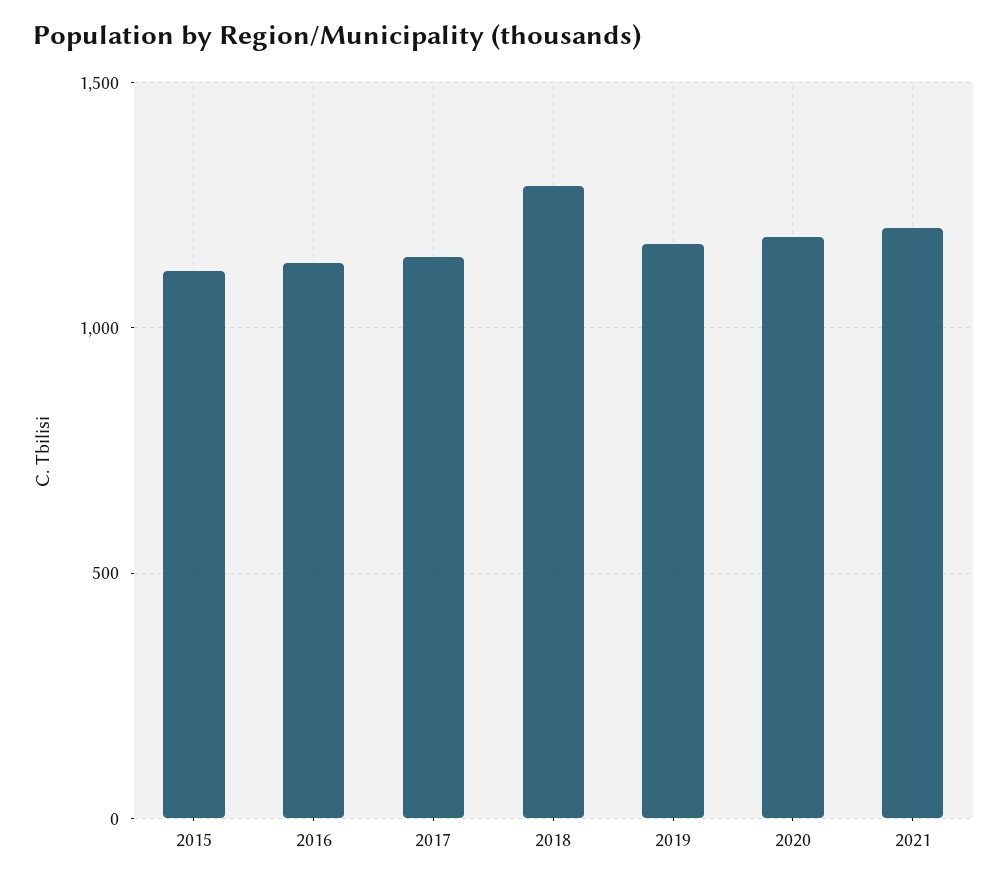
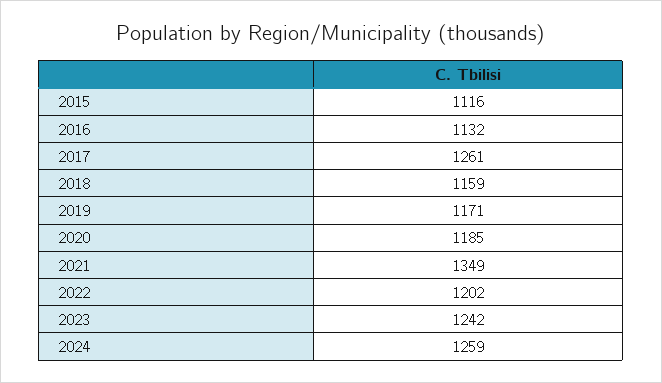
2017: 1150 -> 1261
2018: 1300 -> 1159
2021: 1200 -> 1349
2022: none -> 1202
2023: none -> 1242
2024: none -> 1259

